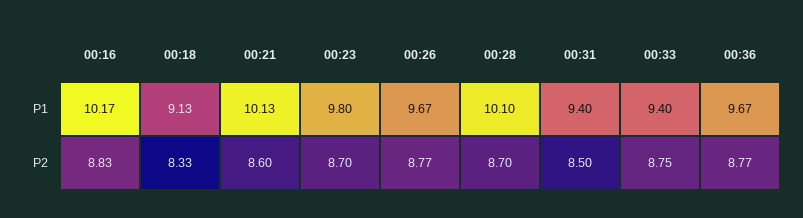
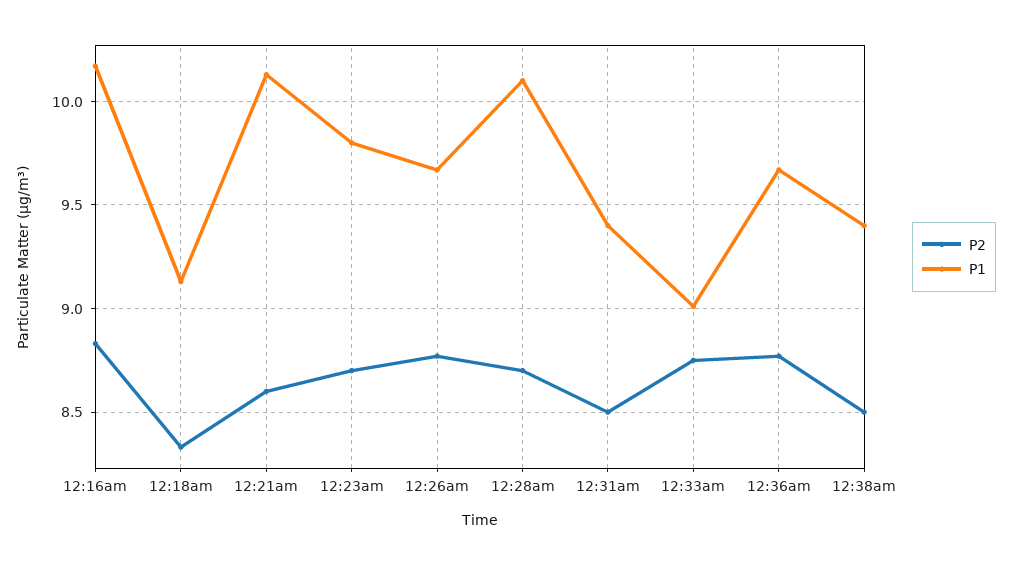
P1, 00:33: 9.4 -> 9
P2, 12:38am: none -> 8.5
P1, 12:38am: none -> 9.4

